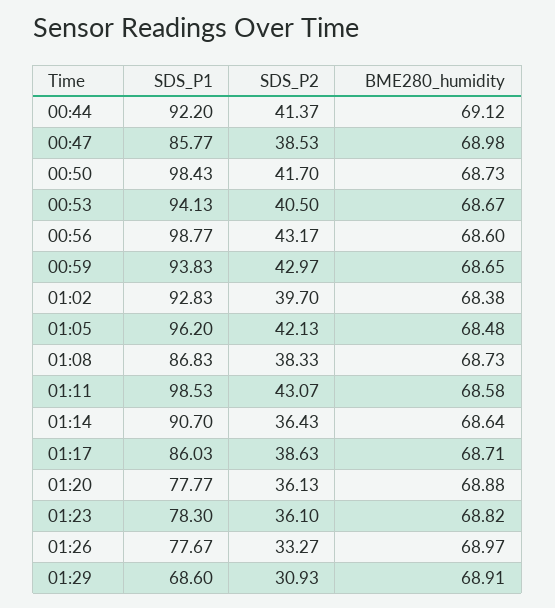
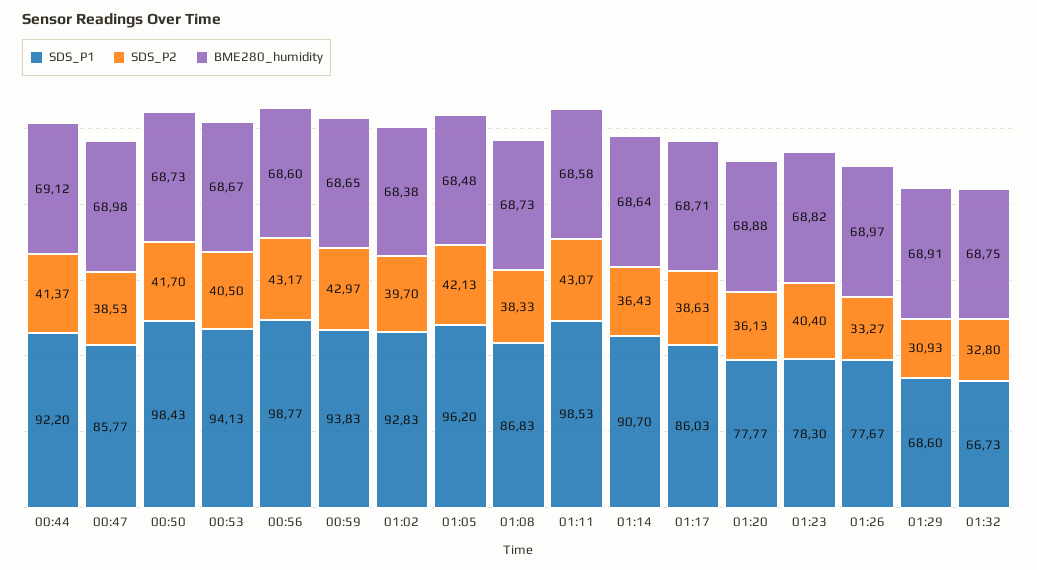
SDS_P2, 01:23: 36.1 -> 40.4
SDS_P1, 01:32: none -> 66.73
SDS_P2, 01:32: none -> 32.8
BME280_humidity, 01:32: none -> 68.75

